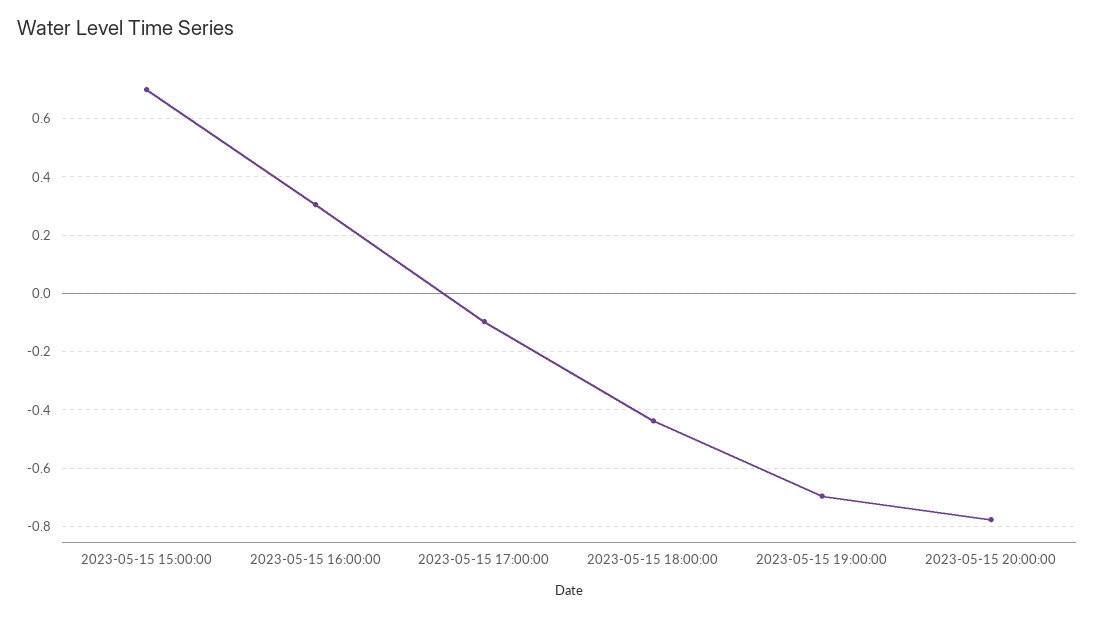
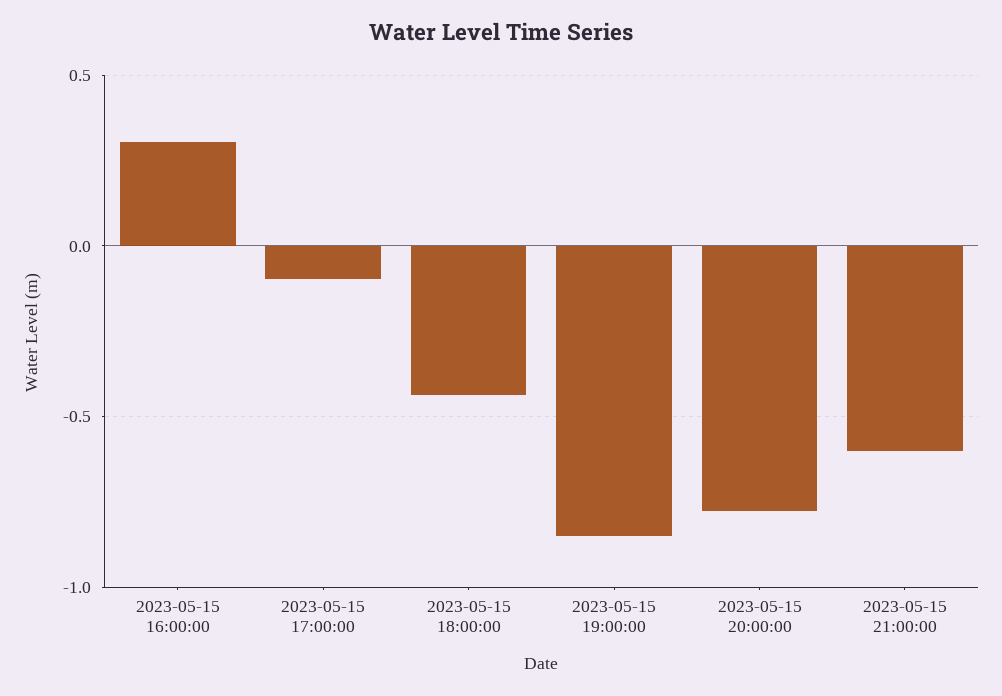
2023-05-15 15:00:00: 0.7 -> none
2023-05-15 19:00:00: -0.7 -> -0.85
2023-05-15 21:00:00: none -> -0.6

